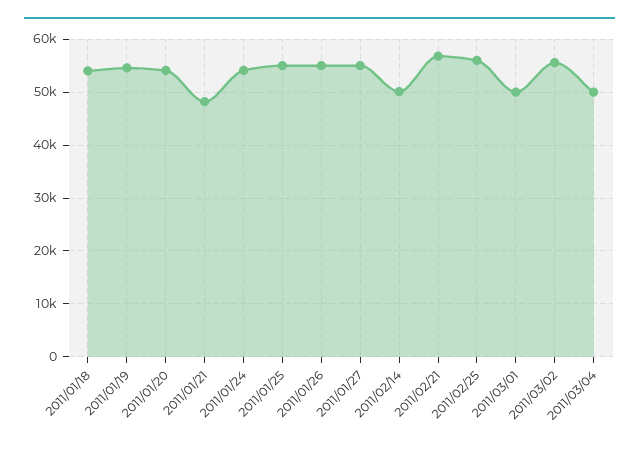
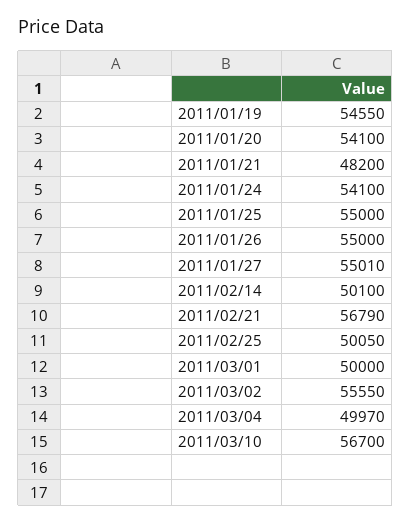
2011/01/18: 54000 -> none
2011/02/25: 56000 -> 50050
2011/03/10: none -> 56700

